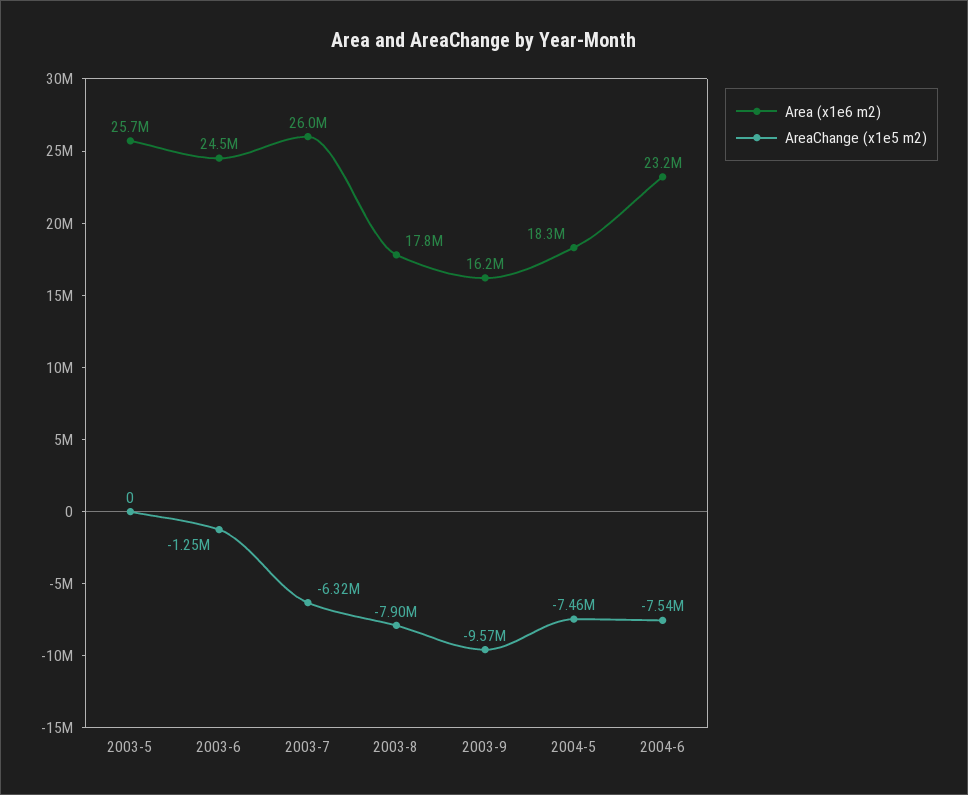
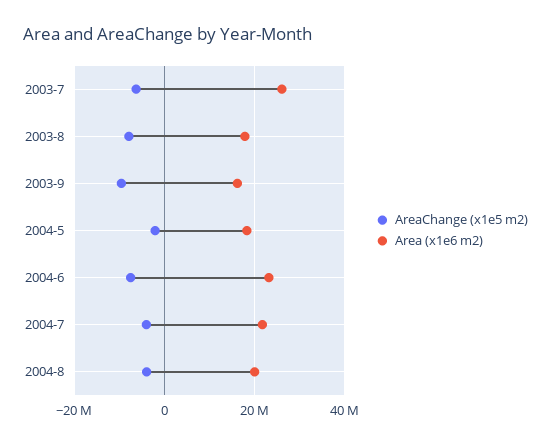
Area (x1e6 m2), 2003-5: 25700000 -> none
AreaChange (x1e5 m2), 2003-5: 0 -> none
Area (x1e6 m2), 2003-6: 24500000 -> none
AreaChange (x1e5 m2), 2003-6: -1250000 -> none
AreaChange (x1e5 m2), 2004-5: -7460000 -> -2000000
AreaChange (x1e5 m2), 2004-7: none -> -4000000
Area (x1e6 m2), 2004-7: none -> 22000000
AreaChange (x1e5 m2), 2004-8: none -> -4000000
Area (x1e6 m2), 2004-8: none -> 20000000

